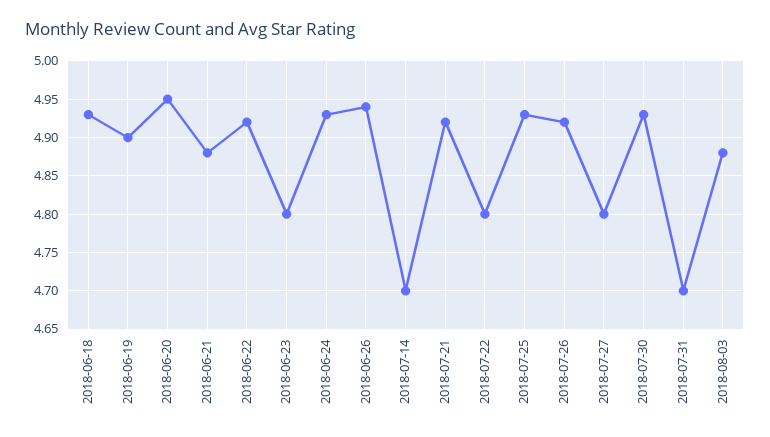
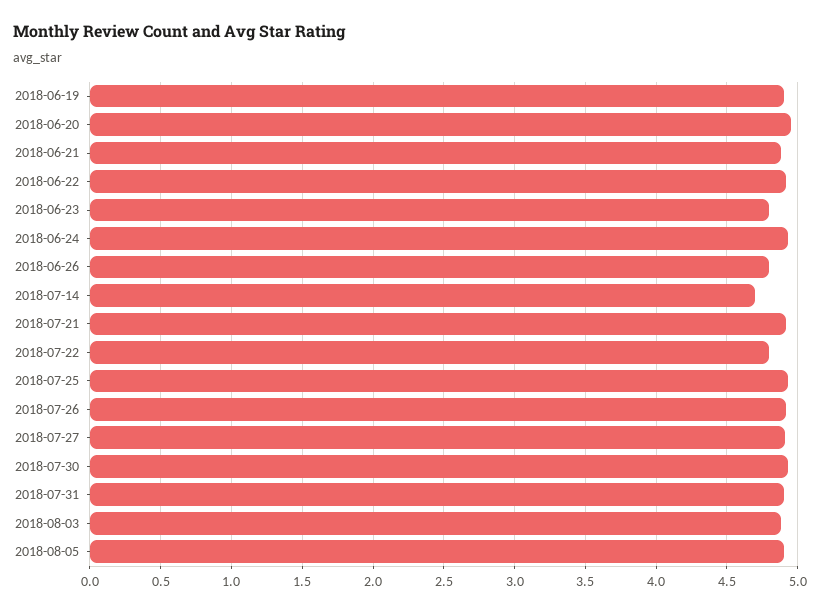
2018-06-18: 4.93 -> none
2018-06-26: 4.94 -> 4.8
2018-07-27: 4.8 -> 4.9
2018-07-31: 4.7 -> 4.9
2018-08-05: none -> 4.9

